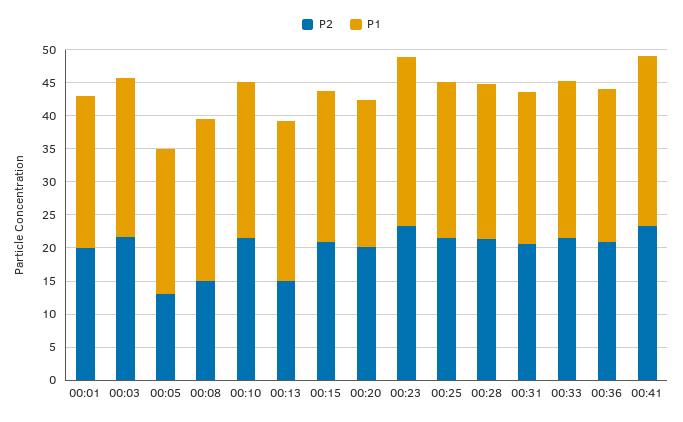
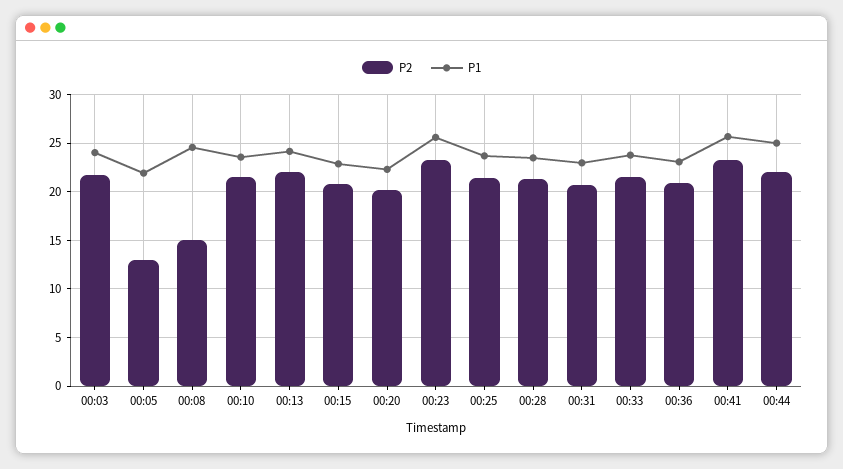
P2, 00:01: 20 -> none
P1, 00:01: 22.5 -> none
P2, 00:13: 15 -> 22
P2, 00:44: none -> 22
P1, 00:44: none -> 25

